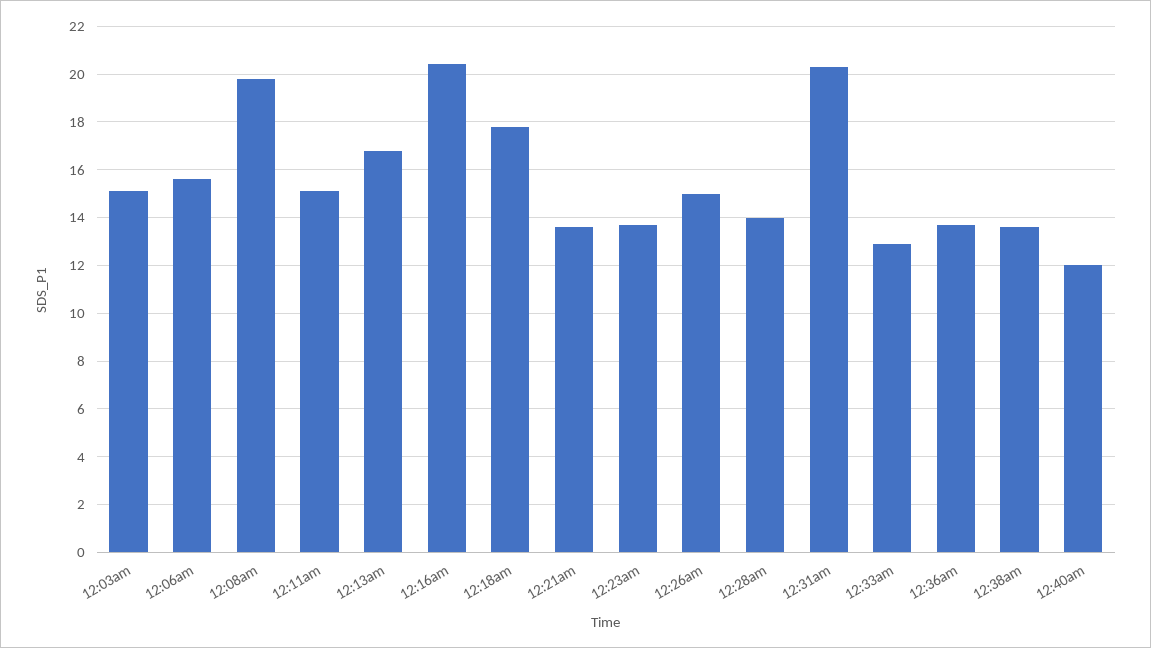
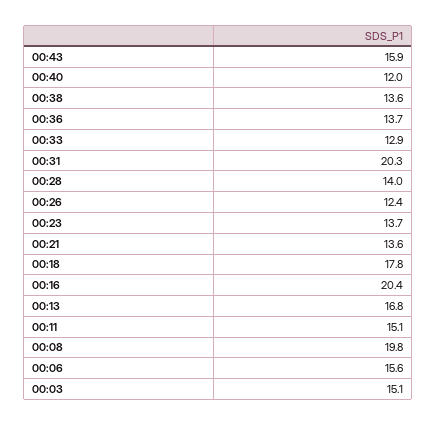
12:26am: 15 -> 12.4
00:43: none -> 15.9

